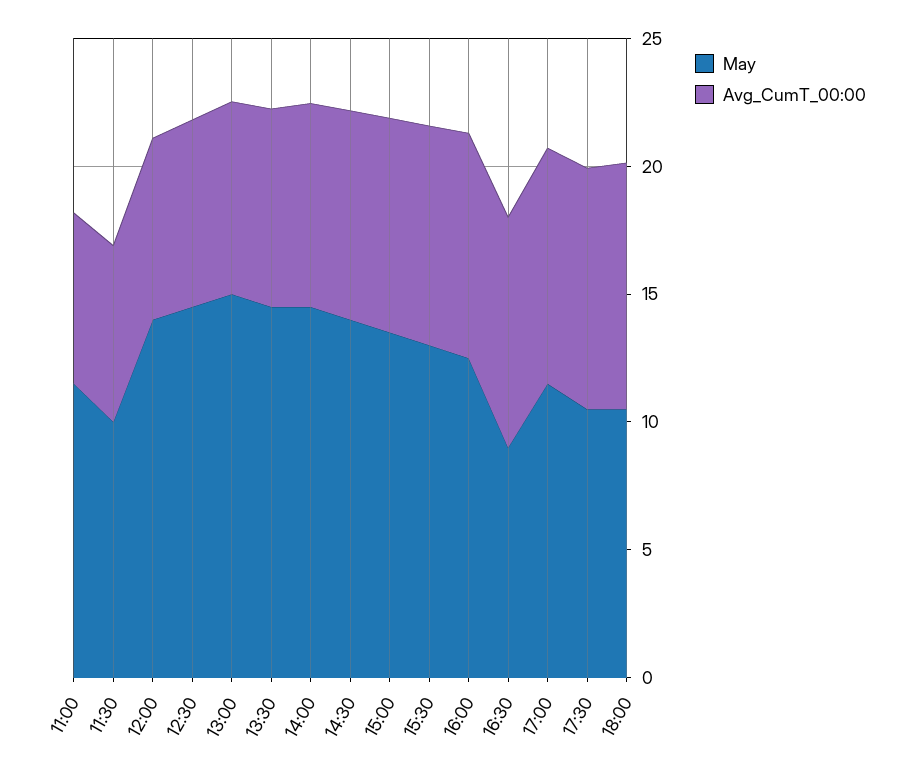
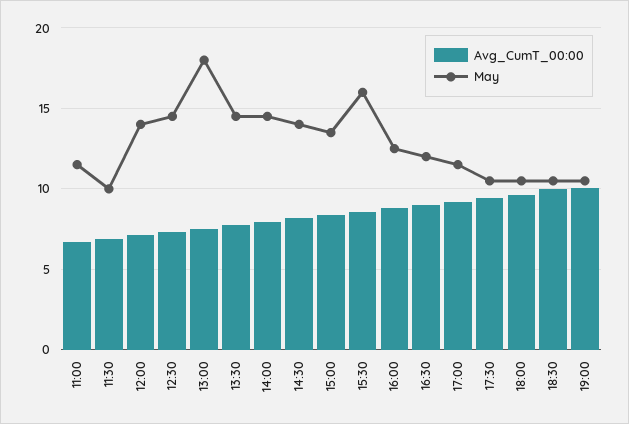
May, 13:00: 15 -> 18
May, 15:30: 13 -> 16
May, 16:30: 9 -> 12
Avg_CumT_00:00, 18:30: none -> 10
May, 18:30: none -> 10.5
Avg_CumT_00:00, 19:00: none -> 10
May, 19:00: none -> 10.5

